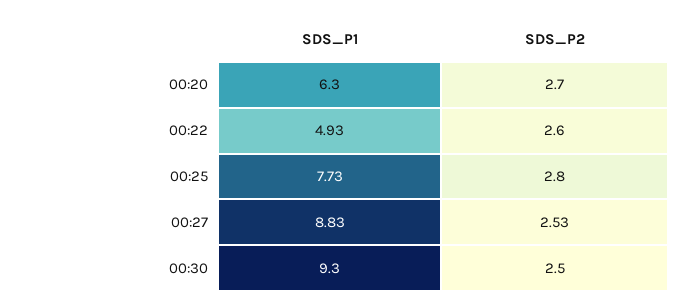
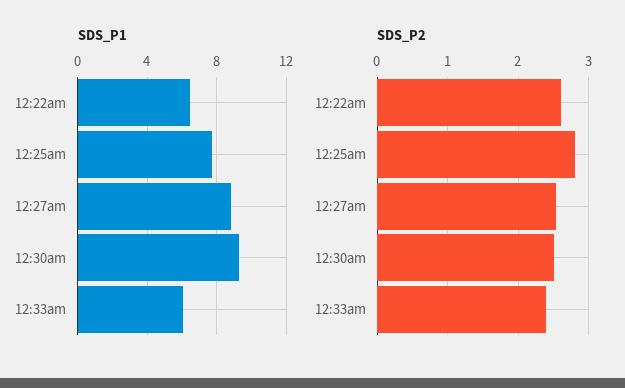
SDS_P1, 00:20: 6.3 -> none
SDS_P2, 00:20: 2.7 -> none
SDS_P1, 00:22: 4.93 -> 6.5
SDS_P1, 12:33am: none -> 6
SDS_P2, 12:33am: none -> 2.4

